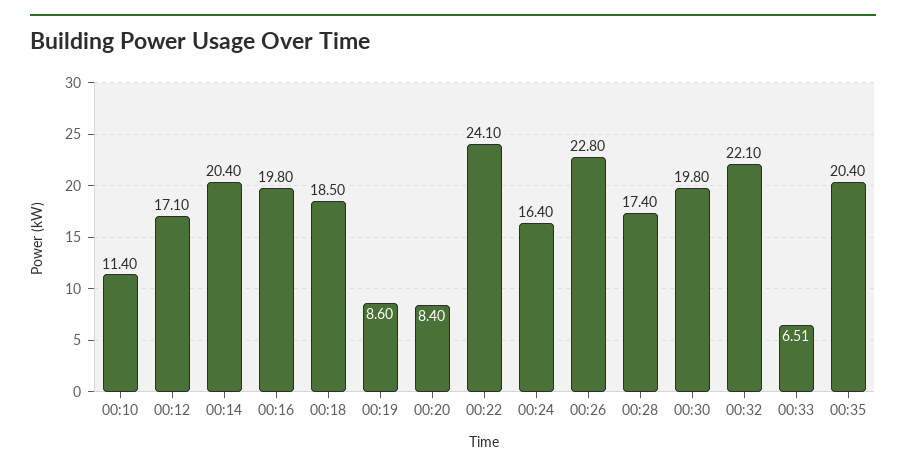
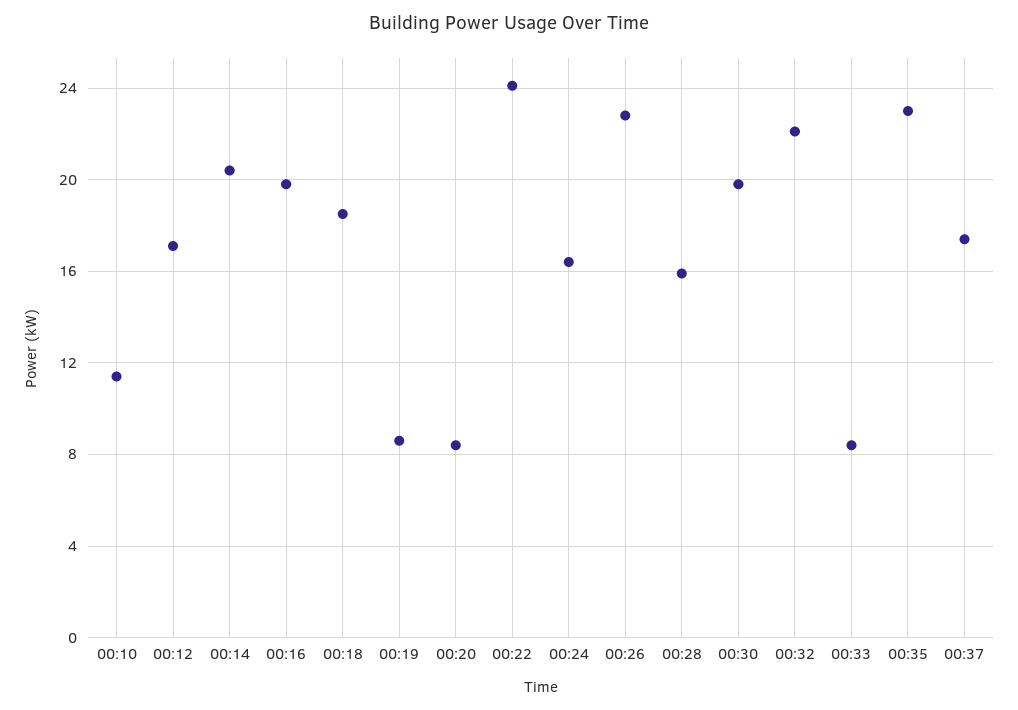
00:28: 17.4 -> 16
00:33: 6.51 -> 8.5
00:35: 20.4 -> 23
00:37: none -> 17.5

